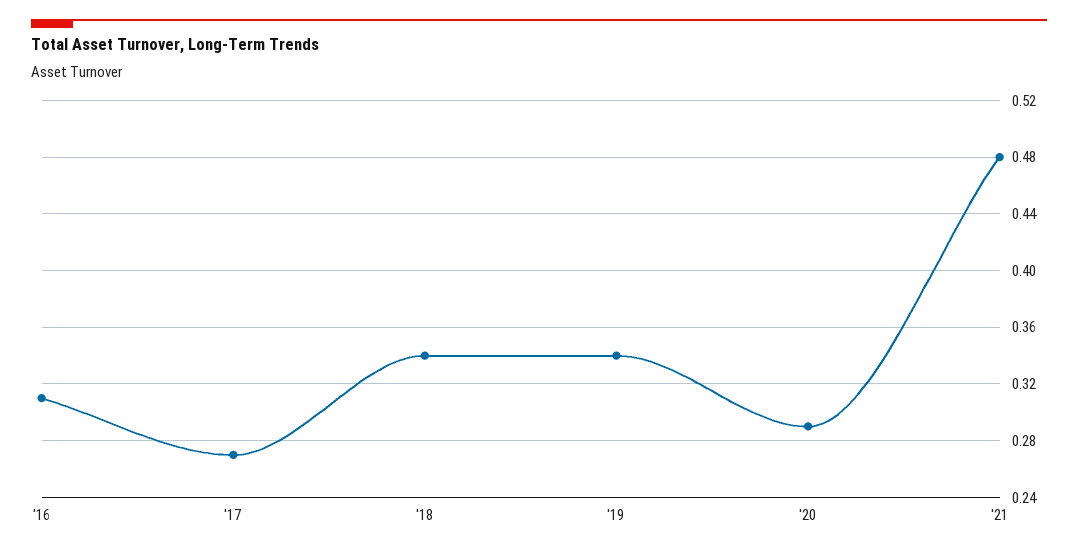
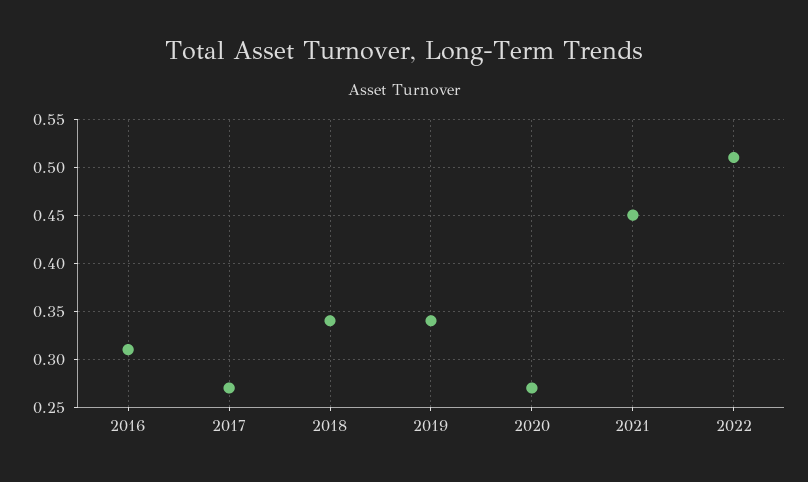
'20: 0.29 -> 0.27
'21: 0.48 -> 0.45
2022: none -> 0.51

